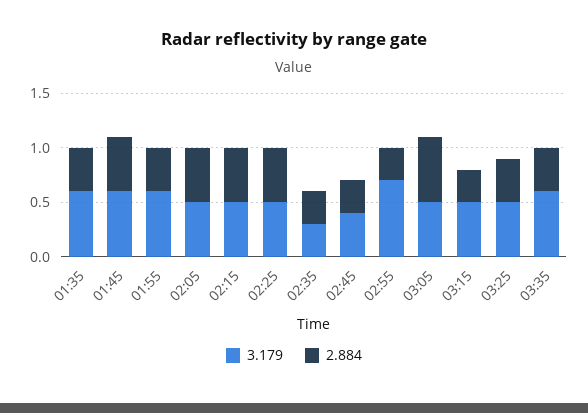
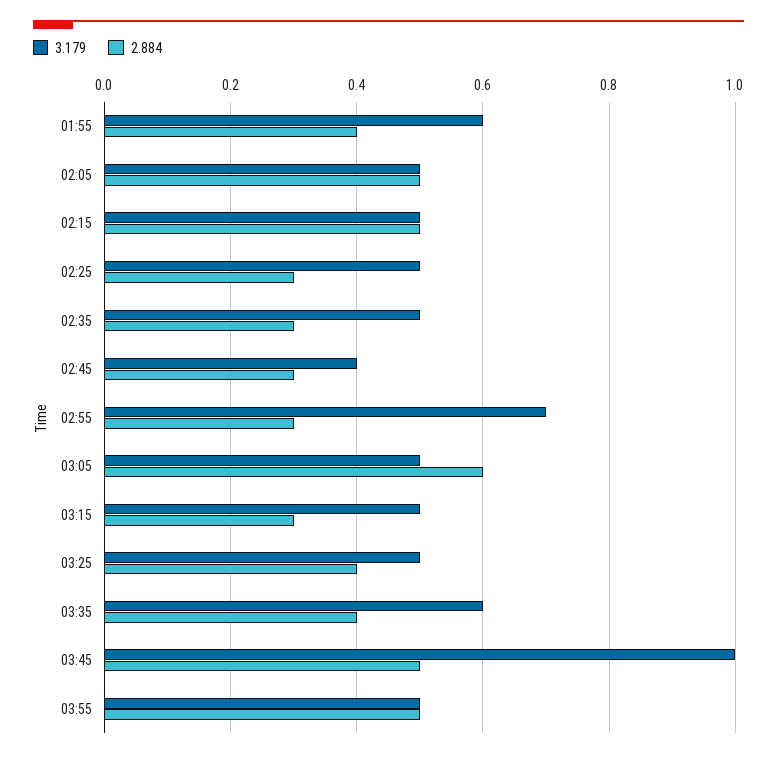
3.179, 01:35: 0.6 -> none
2.884, 01:35: 0.4 -> none
3.179, 01:45: 0.6 -> none
2.884, 01:45: 0.5 -> none
2.884, 02:25: 0.5 -> 0.3
3.179, 02:35: 0.3 -> 0.5
3.179, 03:45: none -> 1
2.884, 03:45: none -> 0.5
3.179, 03:55: none -> 0.5
2.884, 03:55: none -> 0.5

